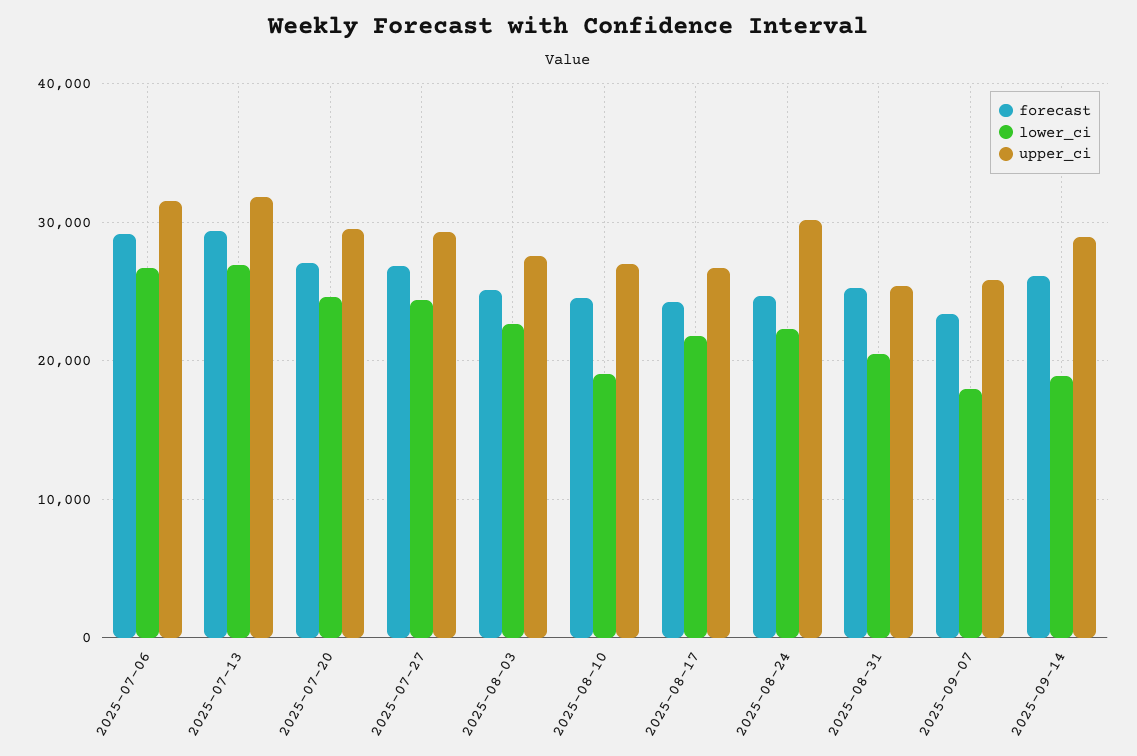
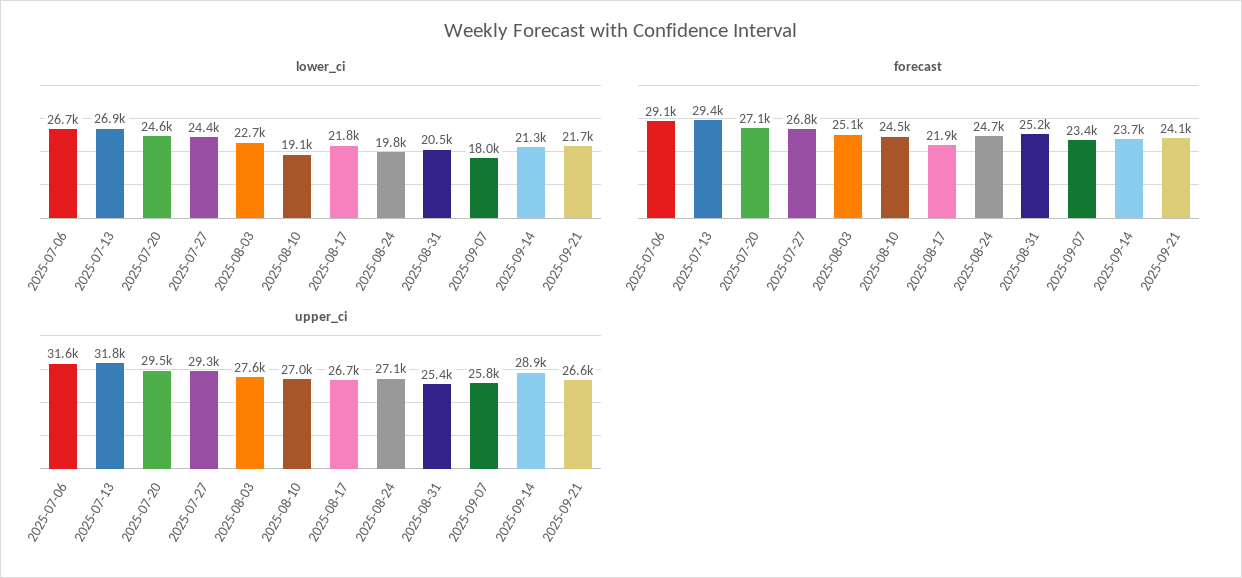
forecast, 2025-08-17: 24000 -> 21900
lower_ci, 2025-08-24: 22000 -> 19800
upper_ci, 2025-08-24: 30000 -> 27100
forecast, 2025-09-14: 26000 -> 23700
lower_ci, 2025-09-14: 19000 -> 21300
lower_ci, 2025-09-21: none -> 21700
forecast, 2025-09-21: none -> 24100
upper_ci, 2025-09-21: none -> 26600

